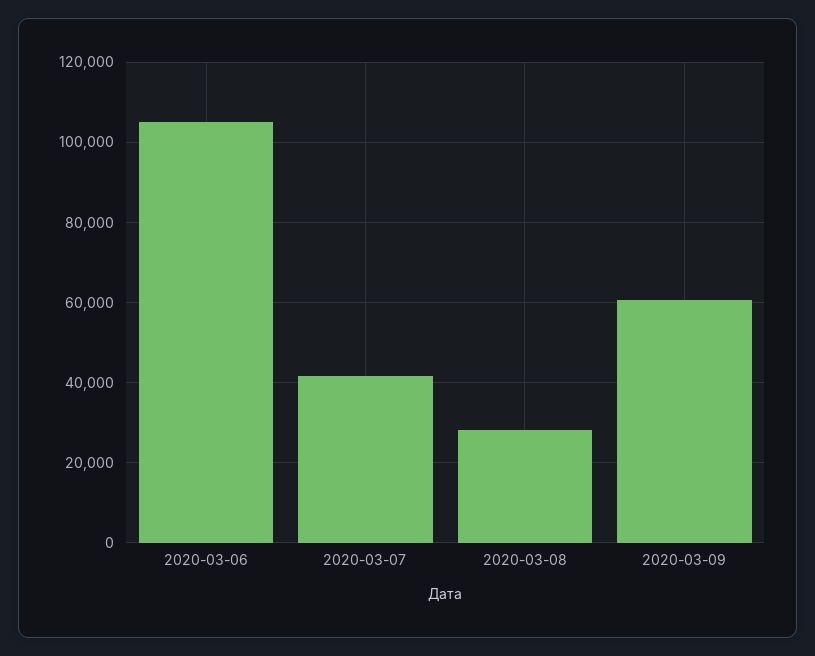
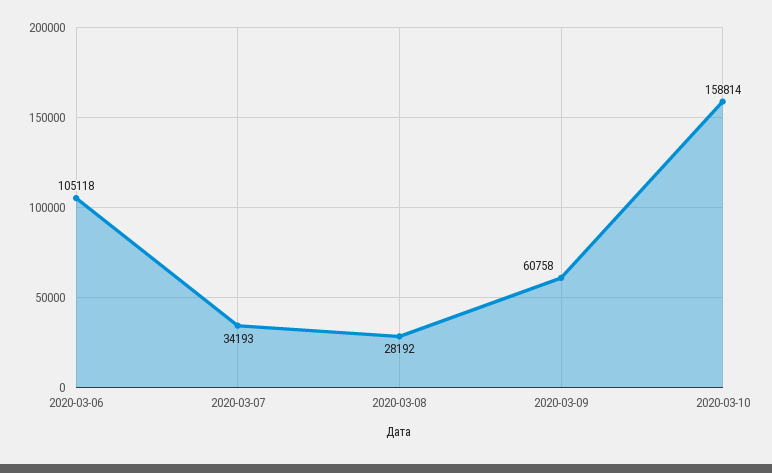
2020-03-07: 42000 -> 34193
2020-03-10: none -> 158814

